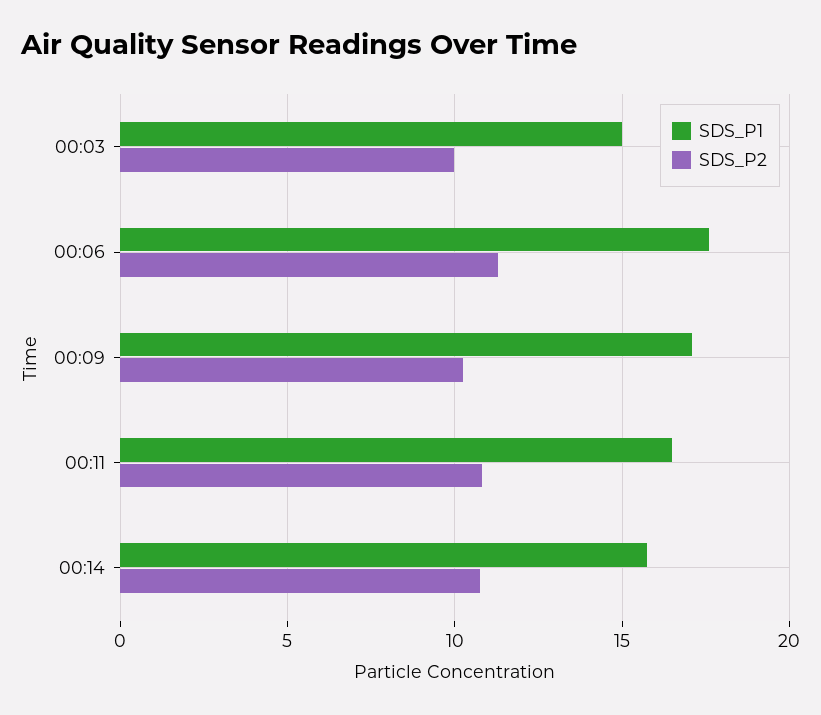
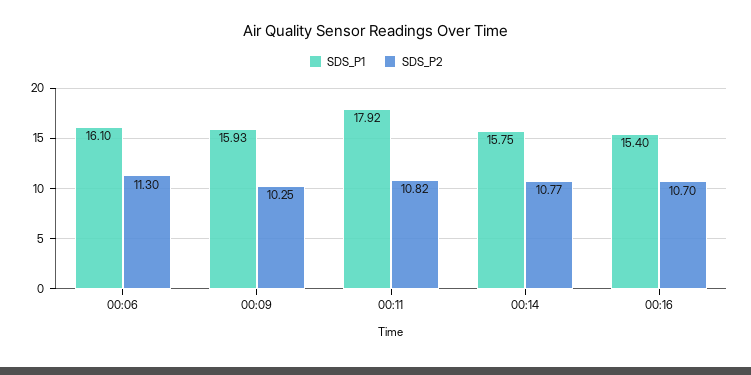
SDS_P1, 00:03: 15 -> none
SDS_P2, 00:03: 10 -> none
SDS_P1, 00:06: 17.5 -> 16.1
SDS_P1, 00:09: 17 -> 15.93
SDS_P1, 00:11: 16.5 -> 17.92
SDS_P1, 00:16: none -> 15.4
SDS_P2, 00:16: none -> 10.7

